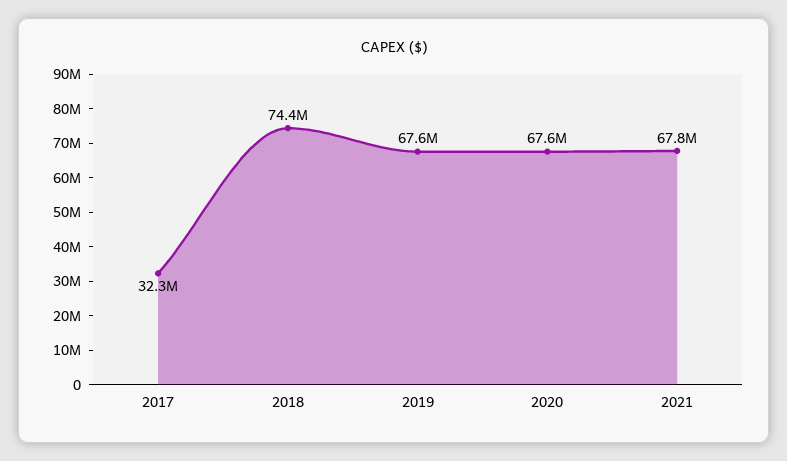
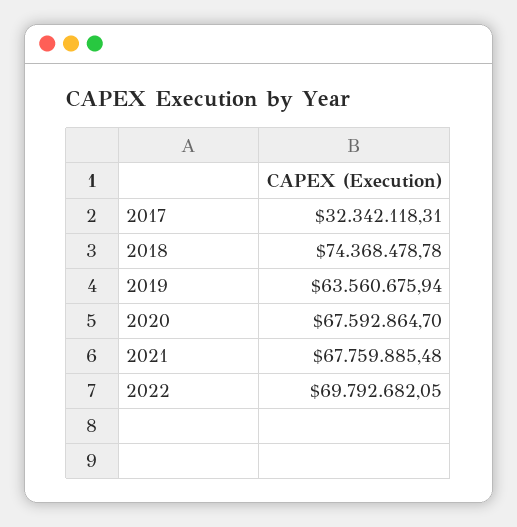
2019: 67600000 -> 63560675.94
2022: none -> 69792682.05

